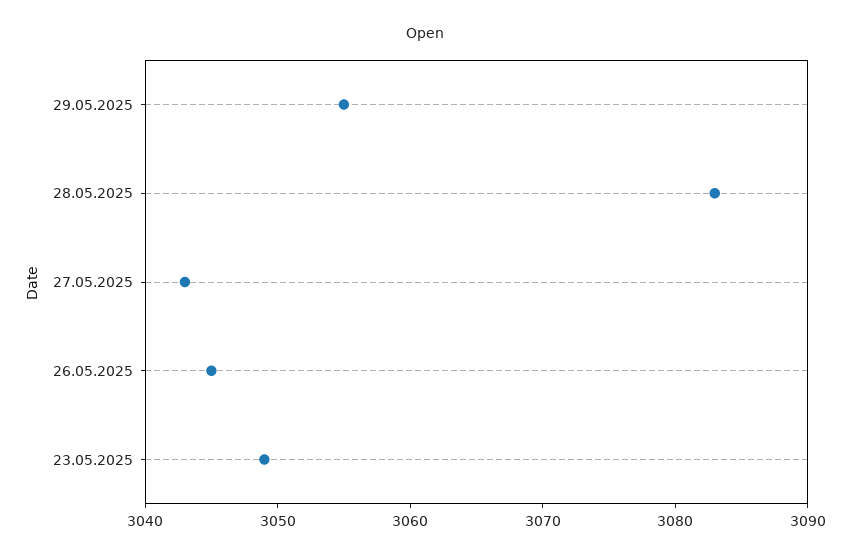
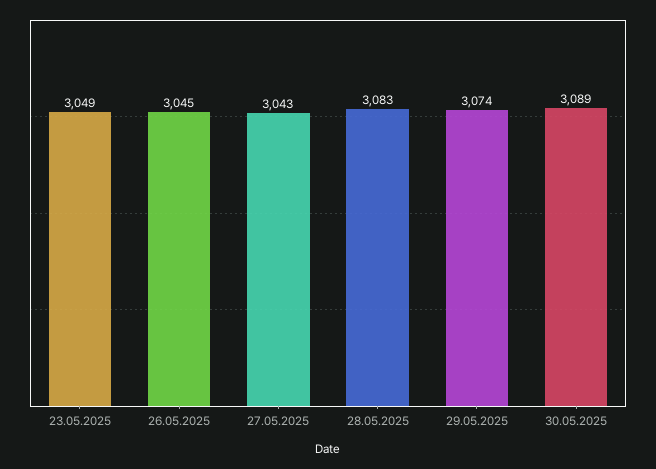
29.05.2025: 3055 -> 3074
30.05.2025: none -> 3089

